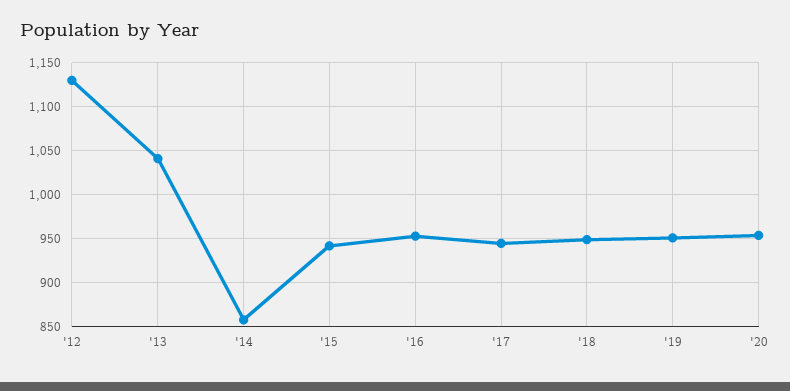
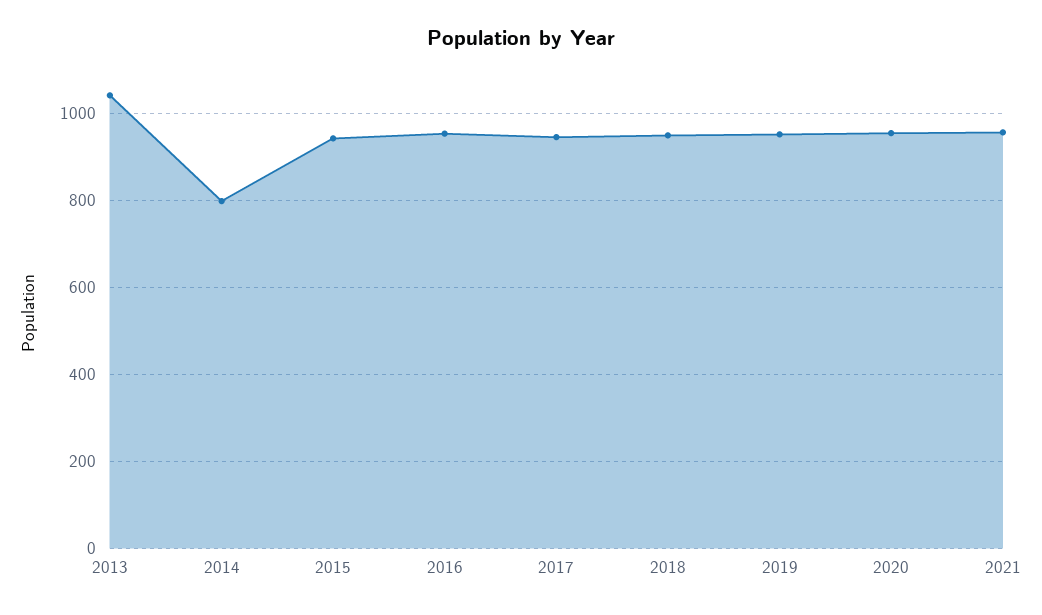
'12: 1130 -> none
'14: 860 -> 800
2021: none -> 960

